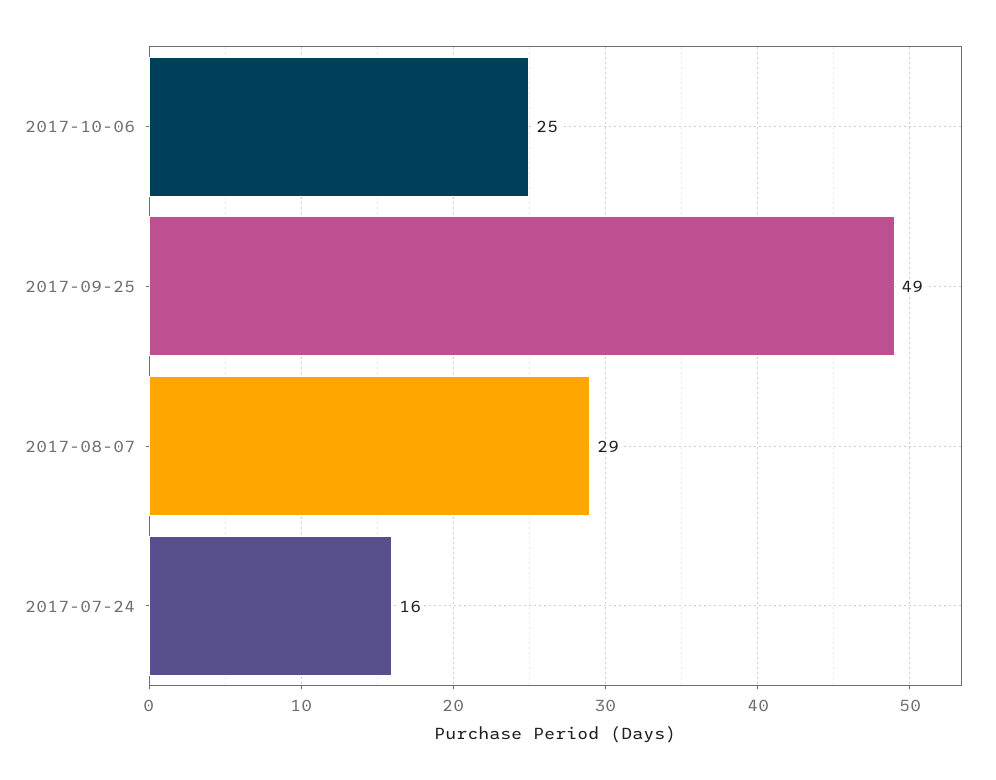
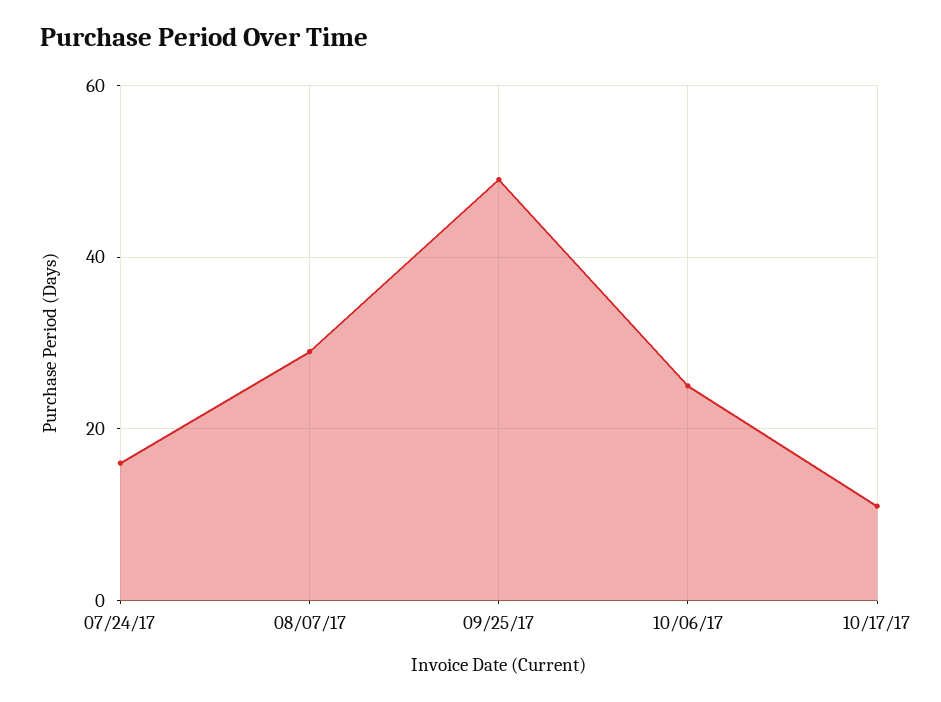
10/17/17: none -> 10

